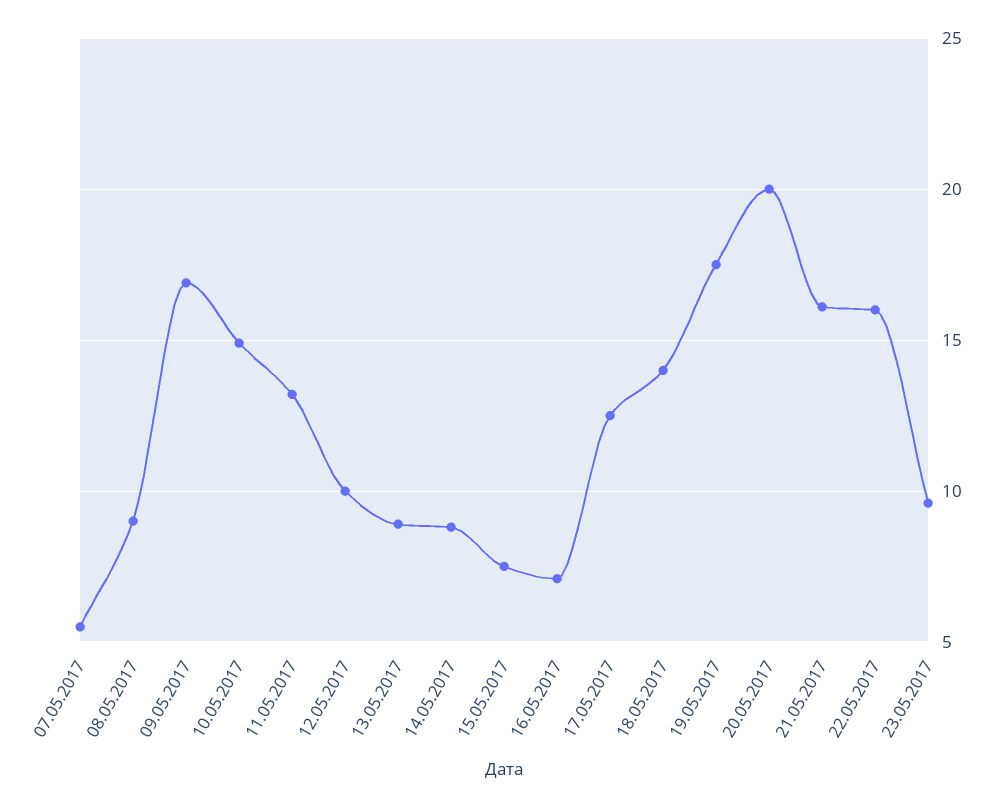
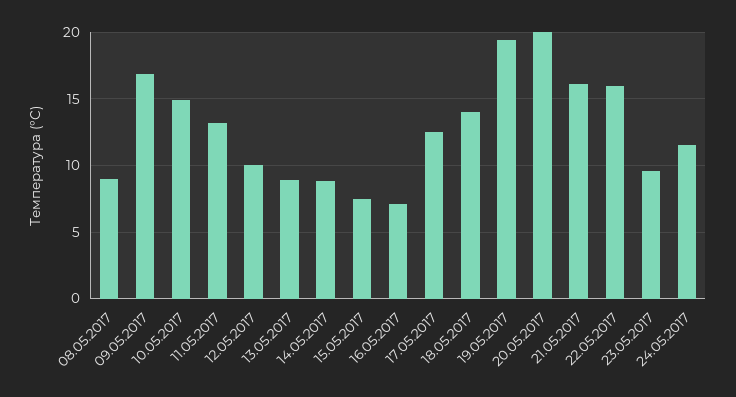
07.05.2017: 5.5 -> none
19.05.2017: 17.5 -> 19.5
24.05.2017: none -> 11.5

